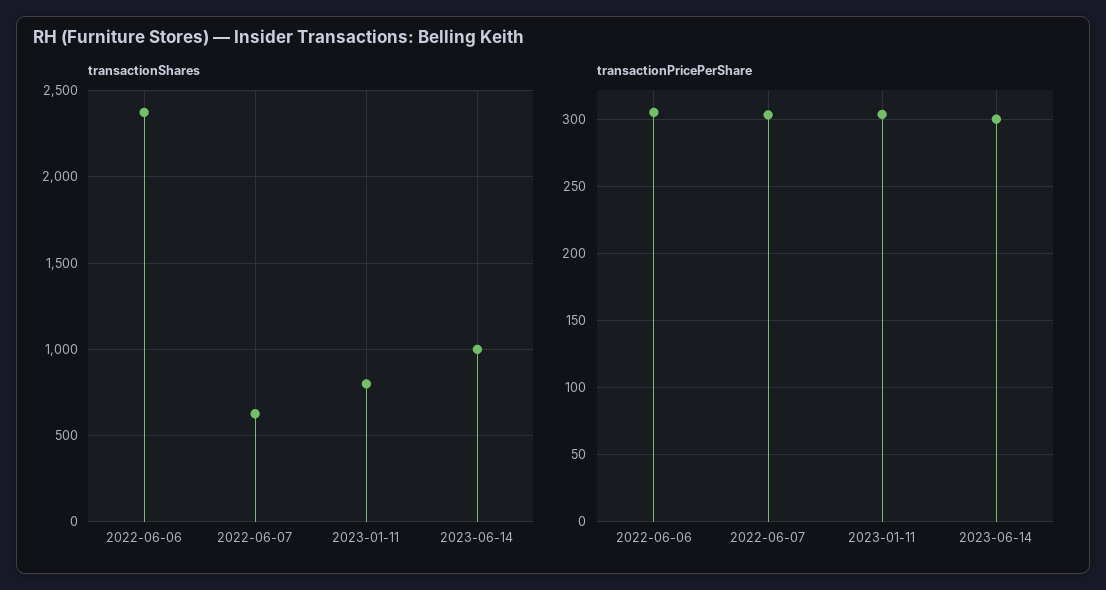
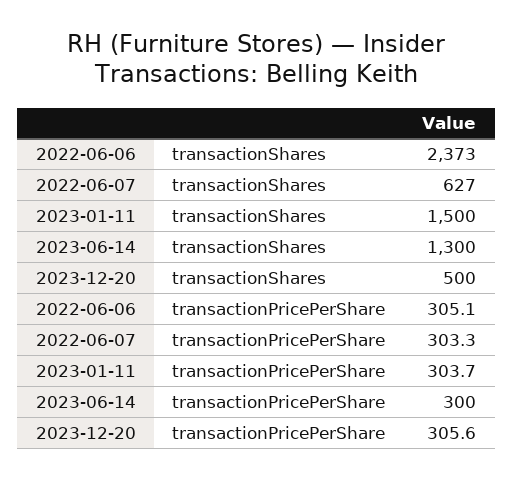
transactionShares, 2023-01-11: 800 -> 1500
transactionShares, 2023-06-14: 1000 -> 1300
transactionShares, 2023-12-20: none -> 500
transactionPricePerShare, 2023-12-20: none -> 305.6

